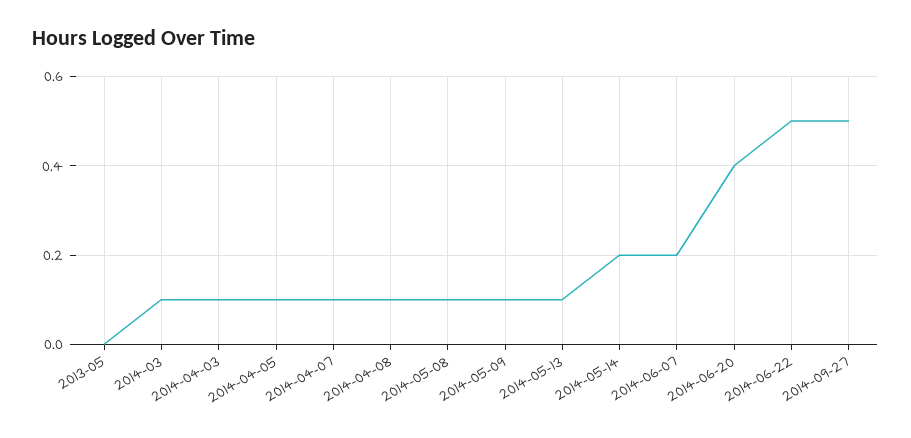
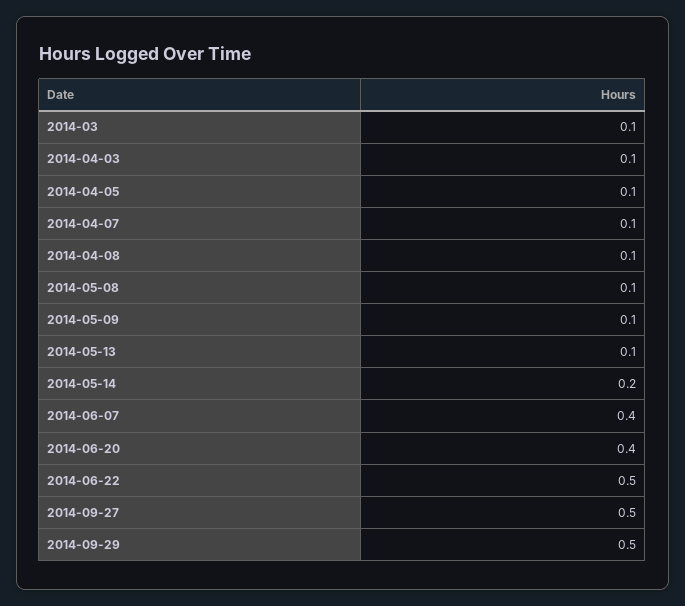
2013-05: 0 -> none
2014-06-07: 0.2 -> 0.4
2014-09-29: none -> 0.5

